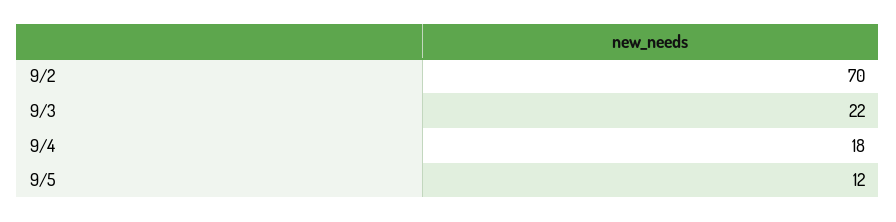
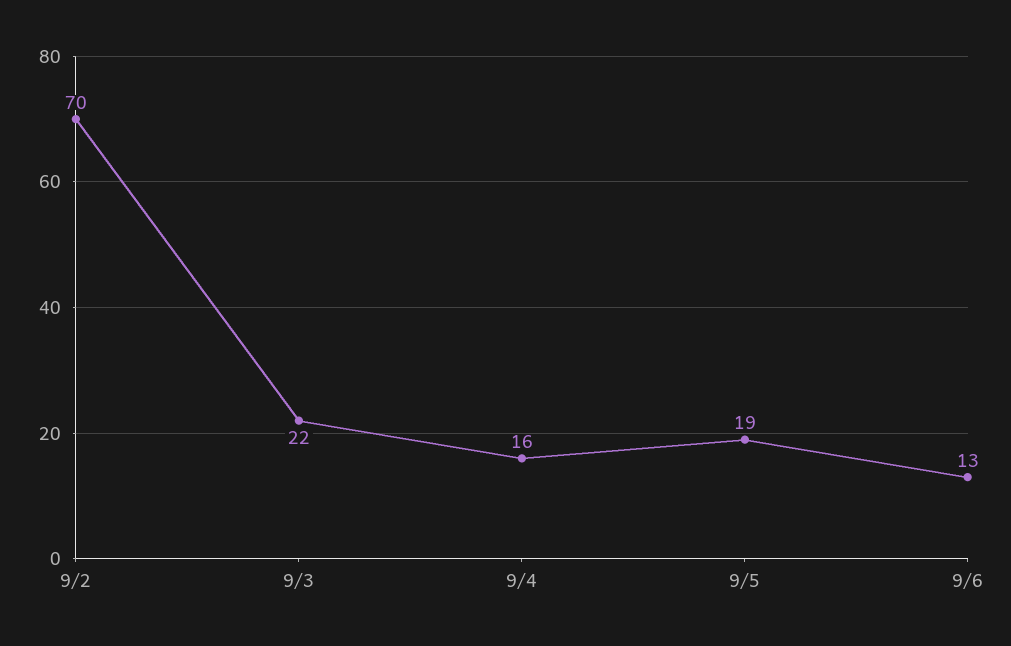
9/4: 18 -> 16
9/5: 12 -> 19
9/6: none -> 13

